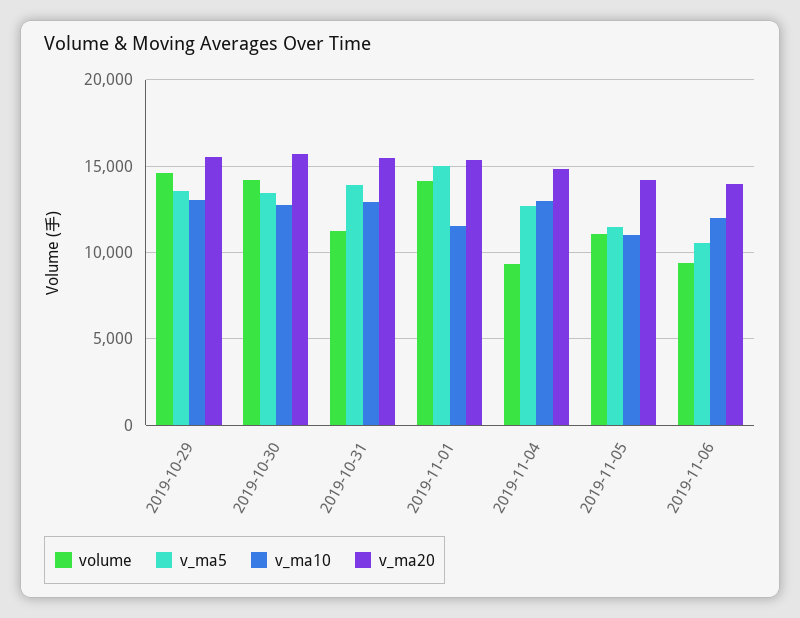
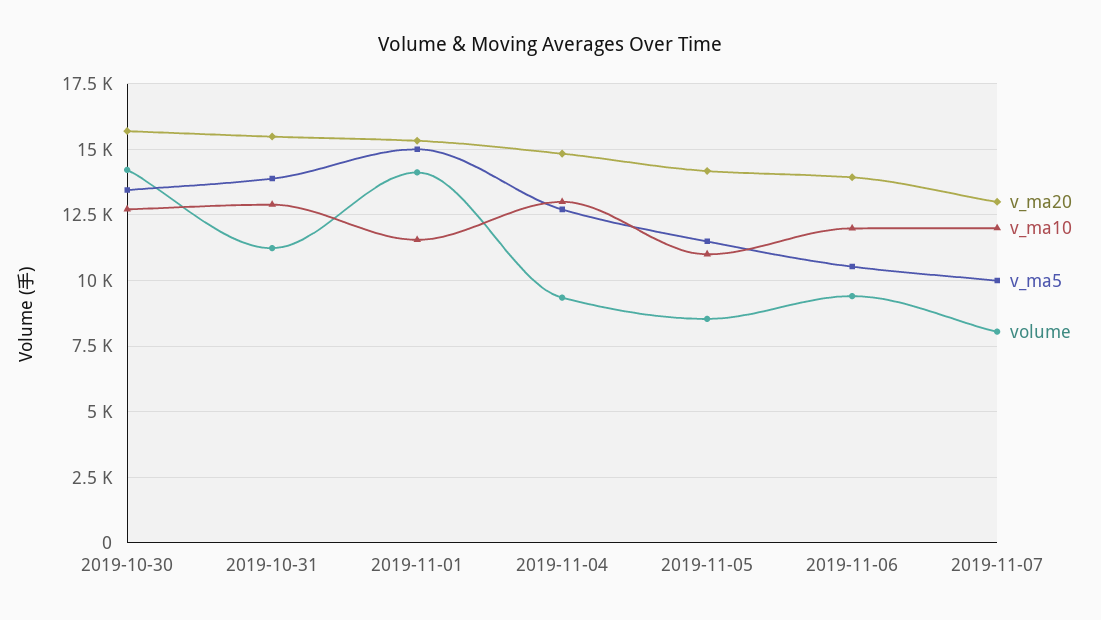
volume, 2019-10-29: 14500 -> none
v_ma5, 2019-10-29: 13500 -> none
v_ma10, 2019-10-29: 13000 -> none
v_ma20, 2019-10-29: 15500 -> none
volume, 2019-11-05: 11000 -> 8500
v_ma20, 2019-11-07: none -> 13000
v_ma10, 2019-11-07: none -> 12000
v_ma5, 2019-11-07: none -> 10000
volume, 2019-11-07: none -> 8000

